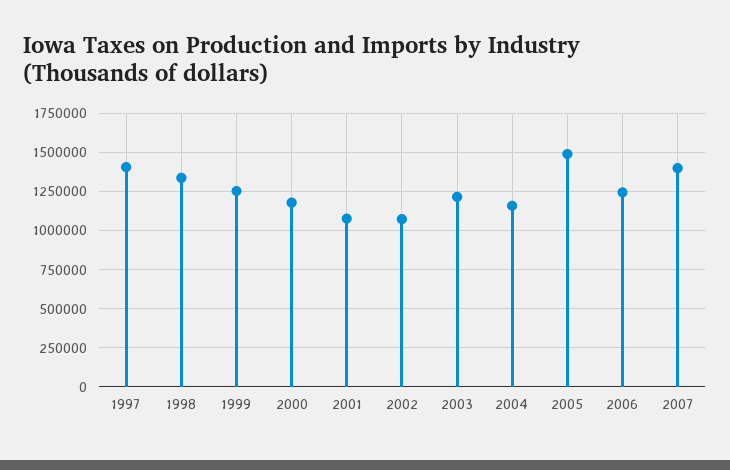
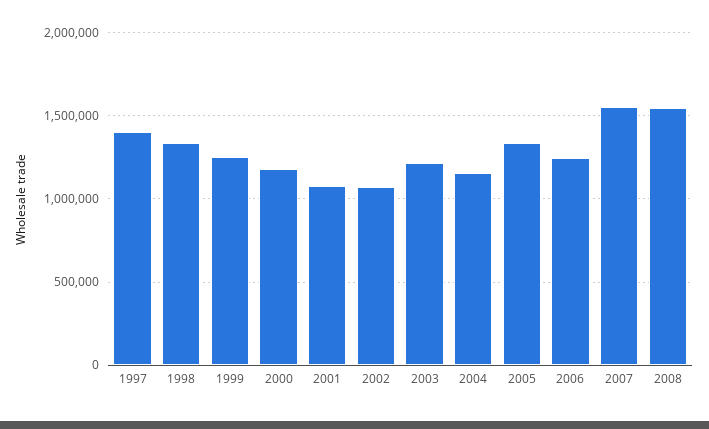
2005: 1500000 -> 1350000
2007: 1400000 -> 1550000
2008: none -> 1550000

